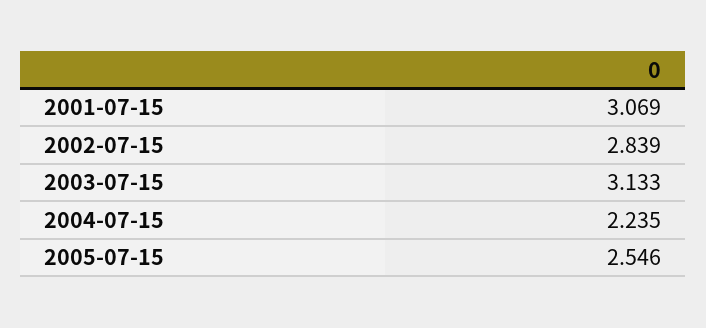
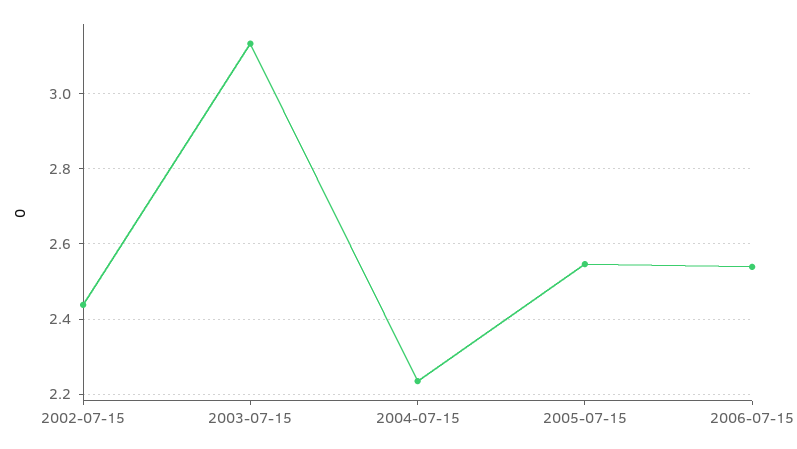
2001-07-15: 3.069 -> none
2002-07-15: 2.839 -> 2.44
2006-07-15: none -> 2.54

